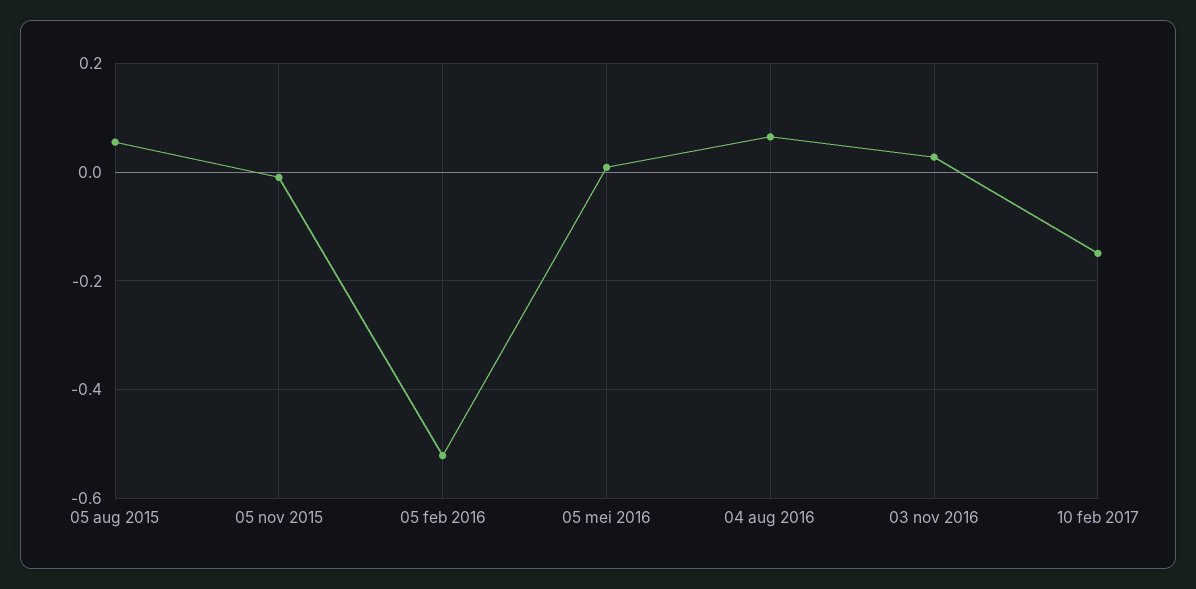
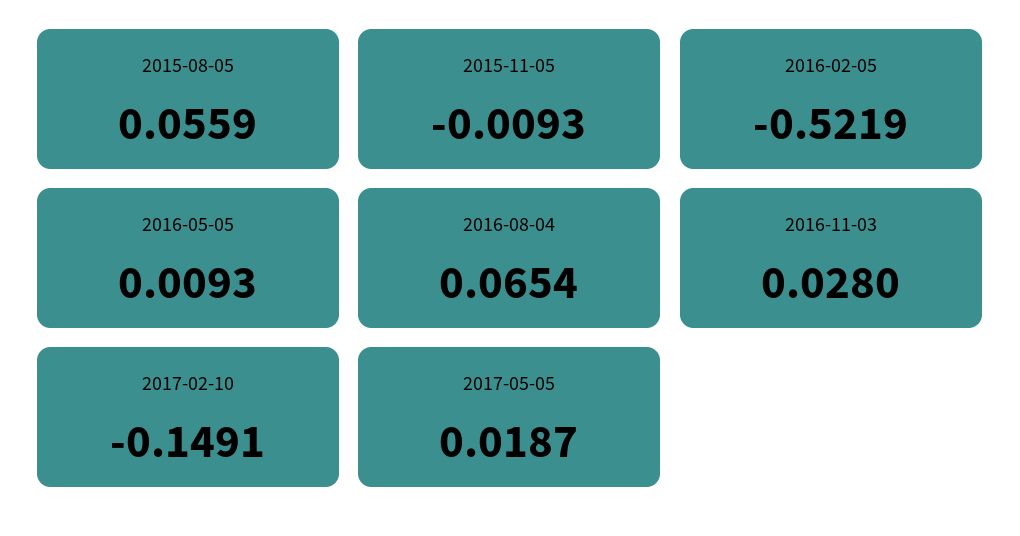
2017-05-05: none -> 0.0187

